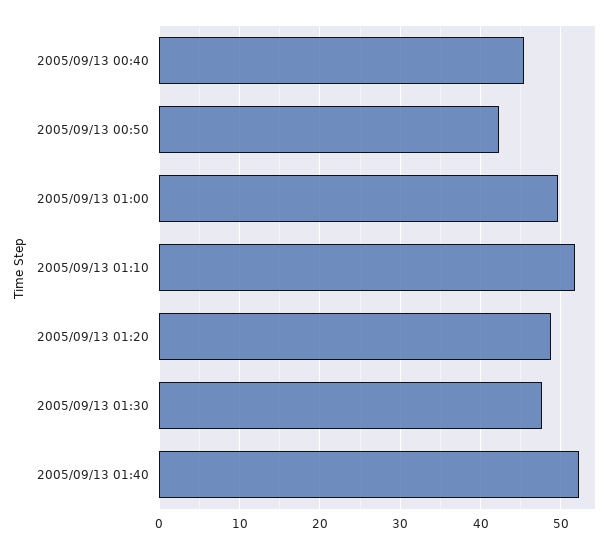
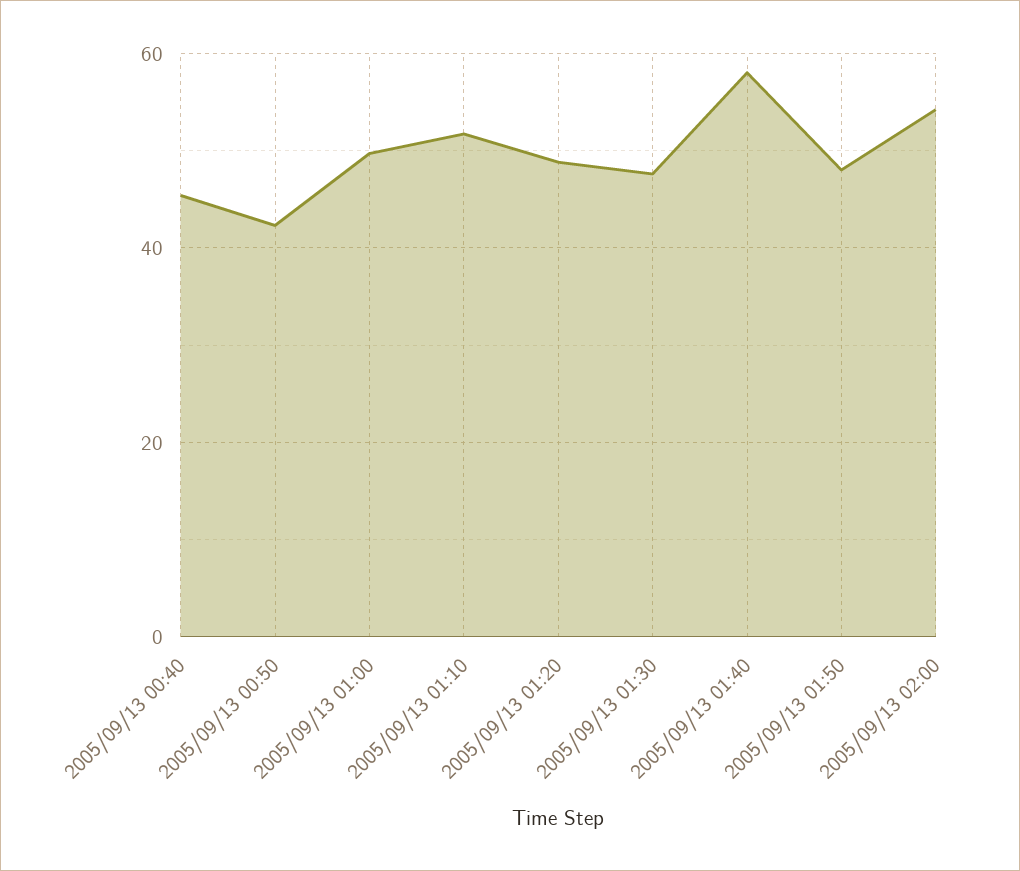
2005/09/13 01:40: 52 -> 58
2005/09/13 01:50: none -> 48
2005/09/13 02:00: none -> 54

